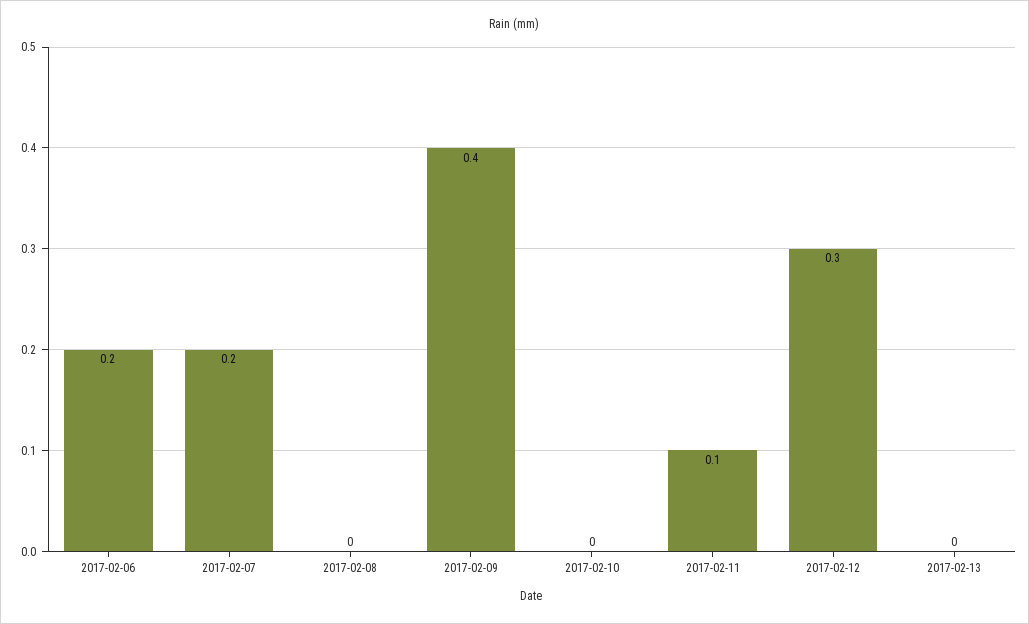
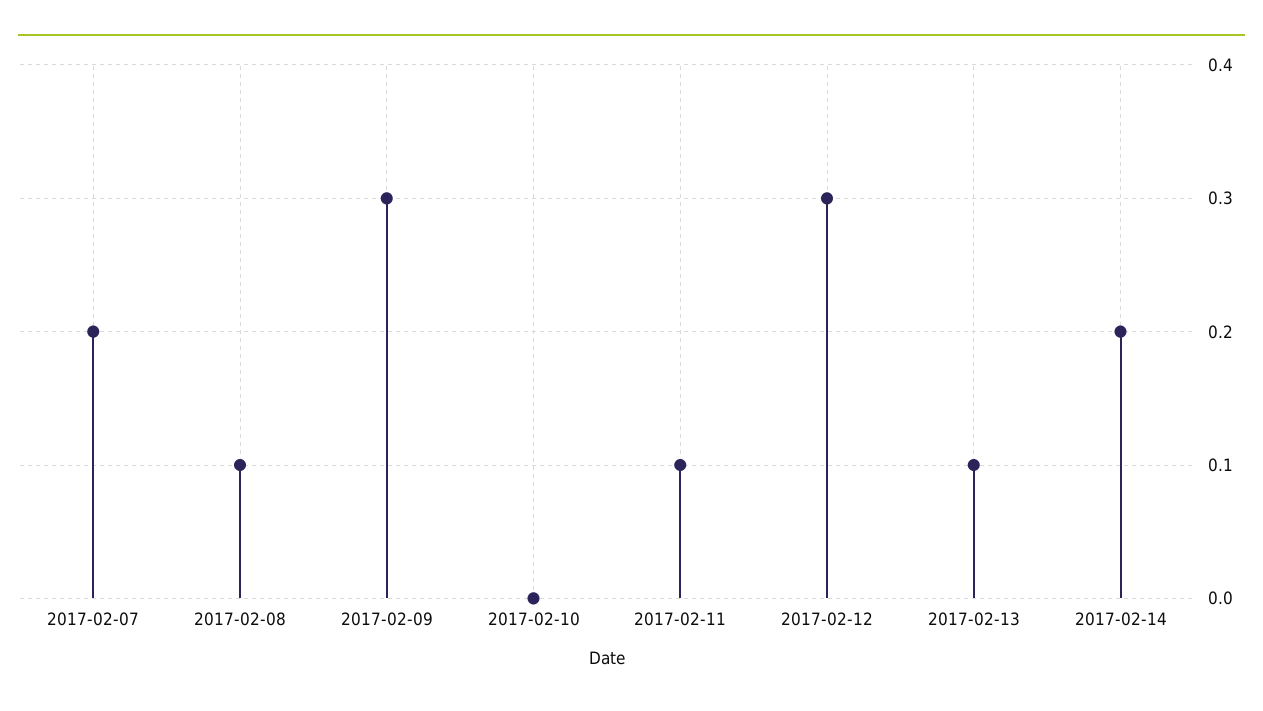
2017-02-06: 0.2 -> none
2017-02-08: 0 -> 0.1
2017-02-09: 0.4 -> 0.3
2017-02-13: 0 -> 0.1
2017-02-14: none -> 0.2

